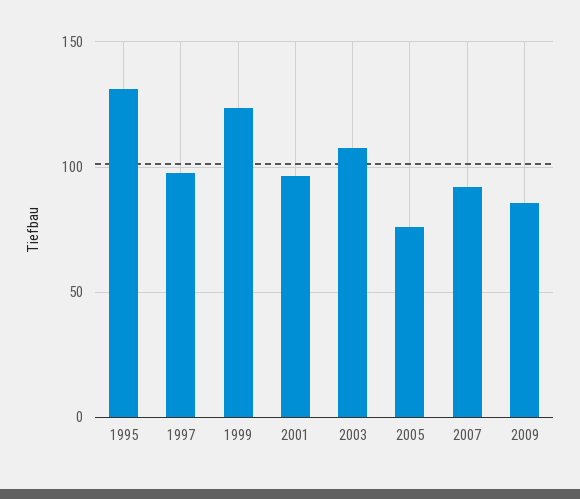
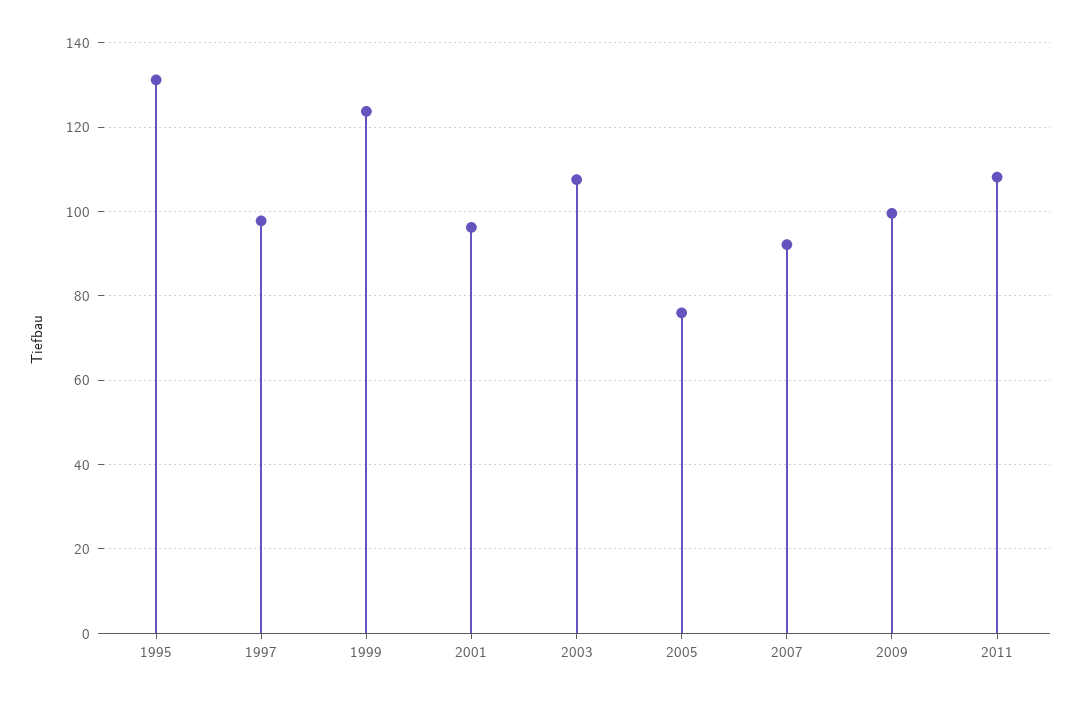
2009: 85 -> 100
2011: none -> 108

